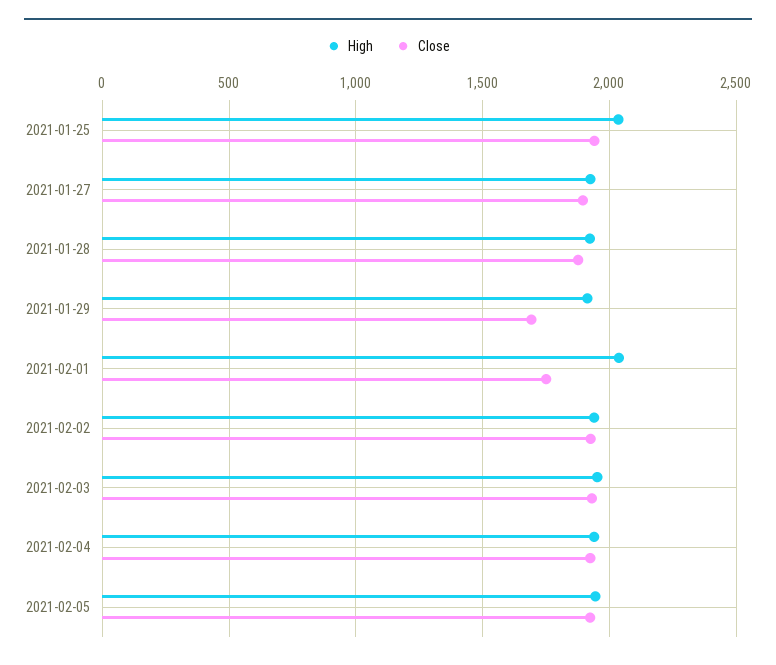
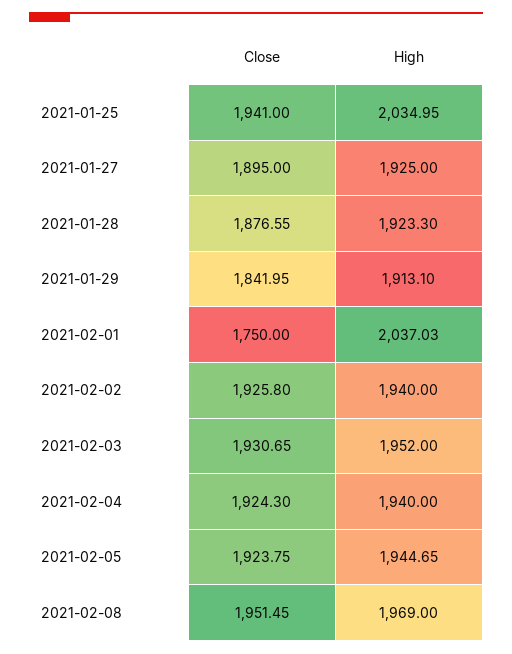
Close, 2021-01-29: 1700 -> 1841.95
Close, 2021-02-08: none -> 1951.45
High, 2021-02-08: none -> 1969

